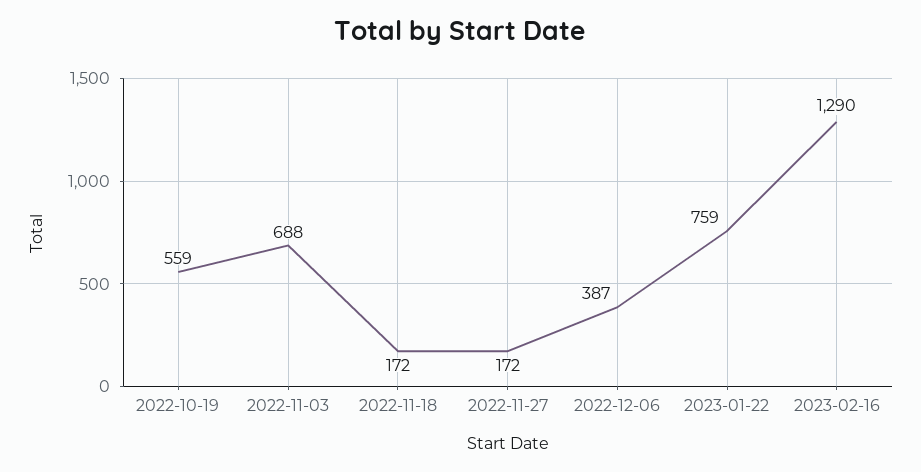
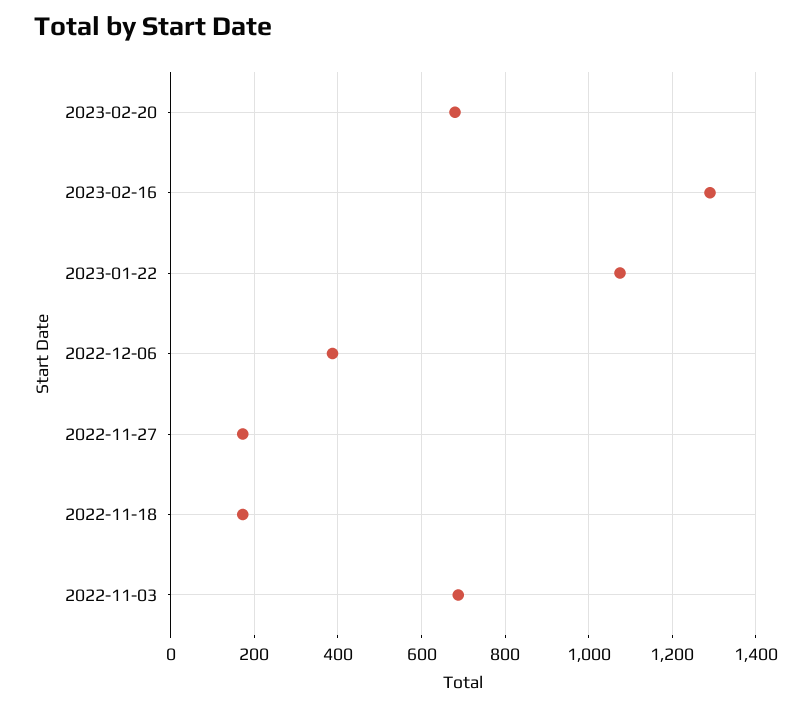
2022-10-19: 559 -> none
2023-01-22: 759 -> 1080
2023-02-20: none -> 680

